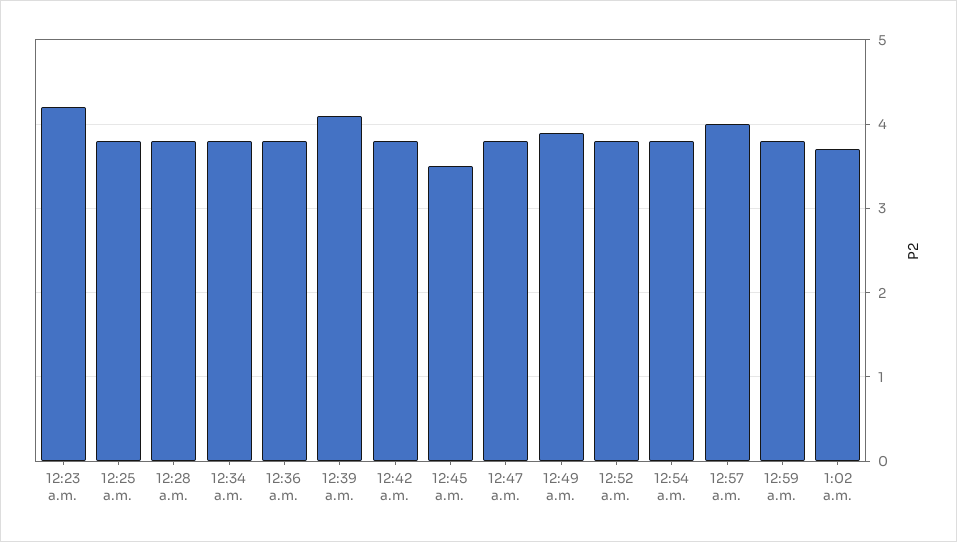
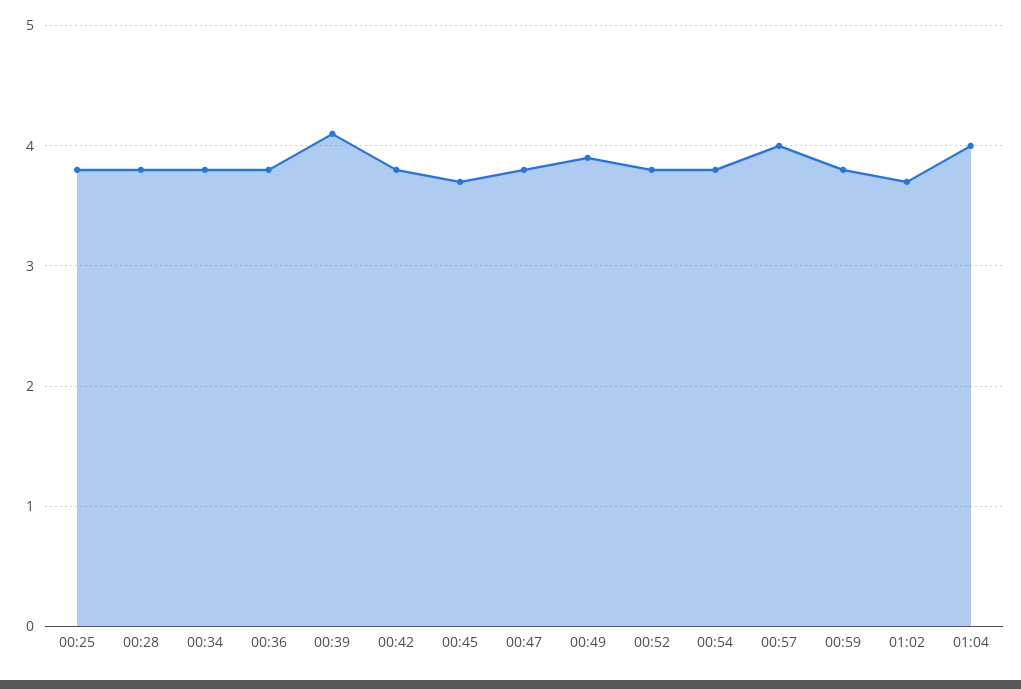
12:23 a.m.: 4.2 -> none
12:45 a.m.: 3.5 -> 3.7
01:04: none -> 4

